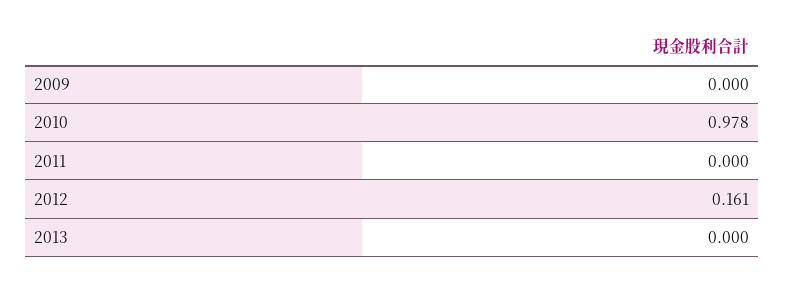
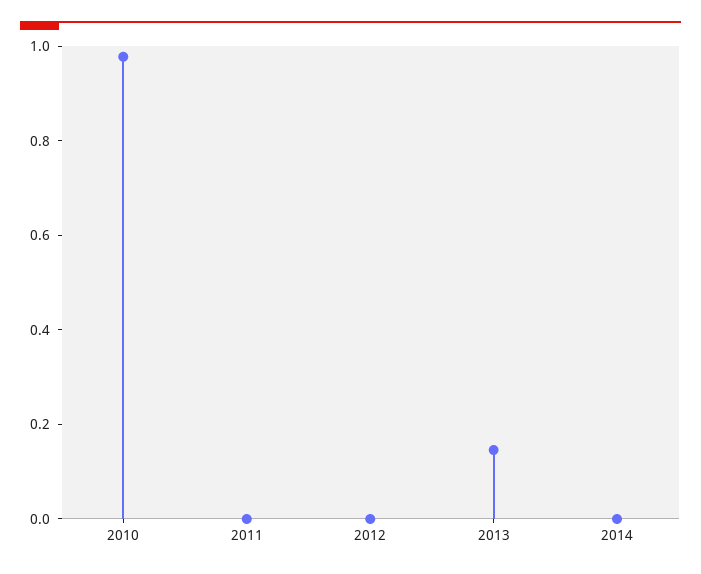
2009: 0 -> none
2012: 0.161 -> 0
2013: 0 -> 0.15
2014: none -> 0

